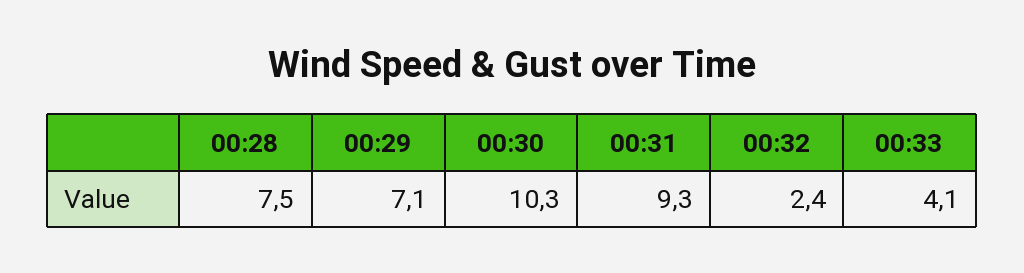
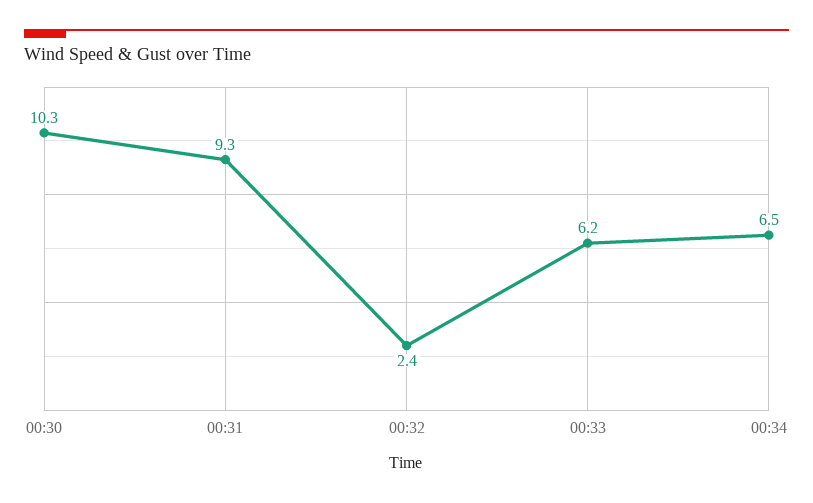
00:28: 7.5 -> none
00:29: 7.1 -> none
00:33: 4.1 -> 6.2
00:34: none -> 6.5

